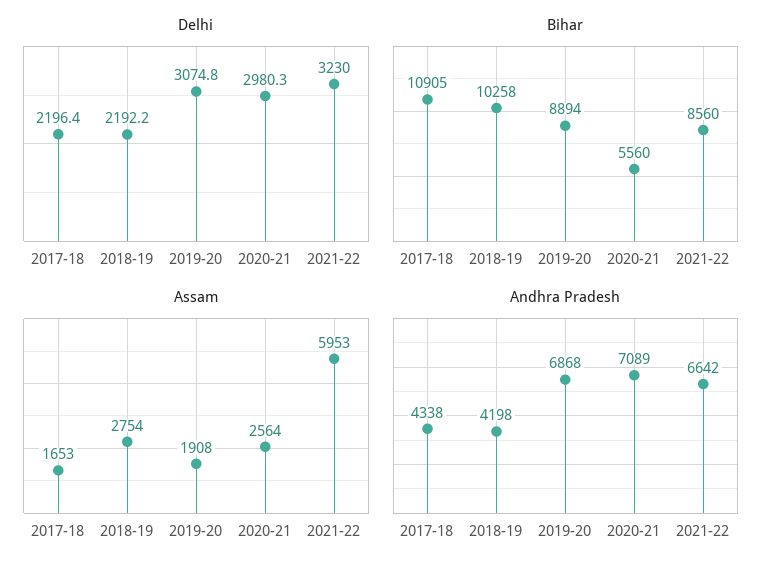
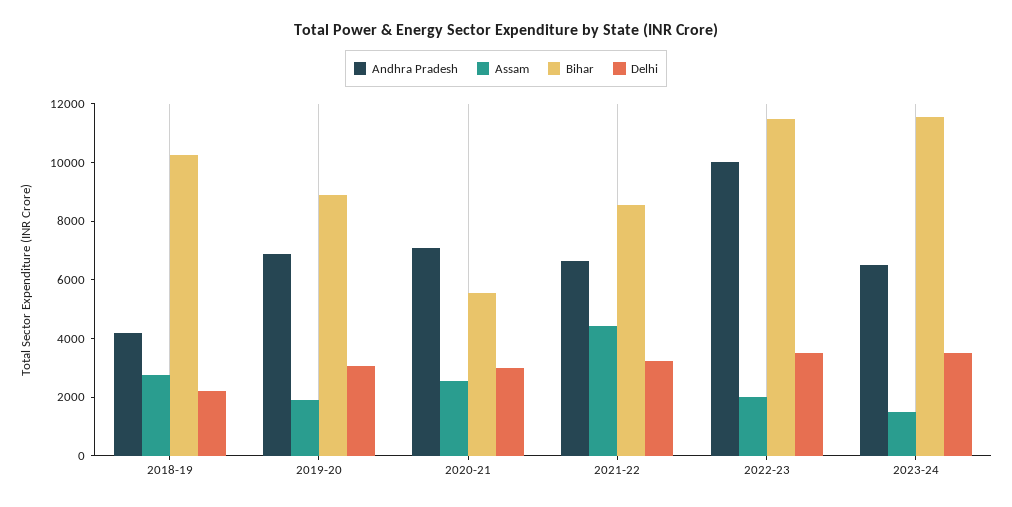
Delhi, 2017-18: 2196.4 -> none
Bihar, 2017-18: 10905 -> none
Assam, 2017-18: 1653 -> none
Assam, 2021-22: 5953 -> 4500
Andhra Pradesh, 2017-18: 4338 -> none
Andhra Pradesh, 2022-23: none -> 10000
Assam, 2022-23: none -> 2000
Bihar, 2022-23: none -> 11500
Delhi, 2022-23: none -> 3500
Andhra Pradesh, 2023-24: none -> 6500
Assam, 2023-24: none -> 1500
Bihar, 2023-24: none -> 11500
Delhi, 2023-24: none -> 3500

